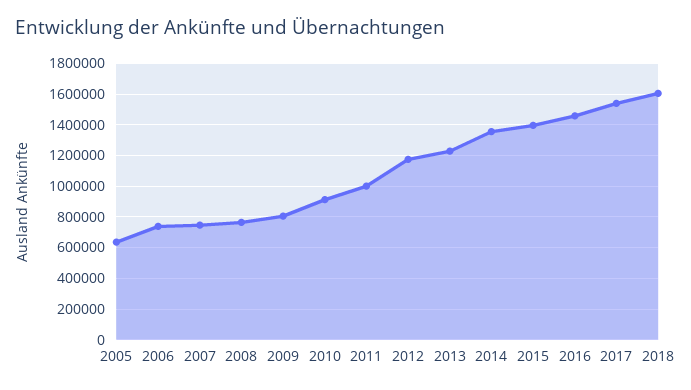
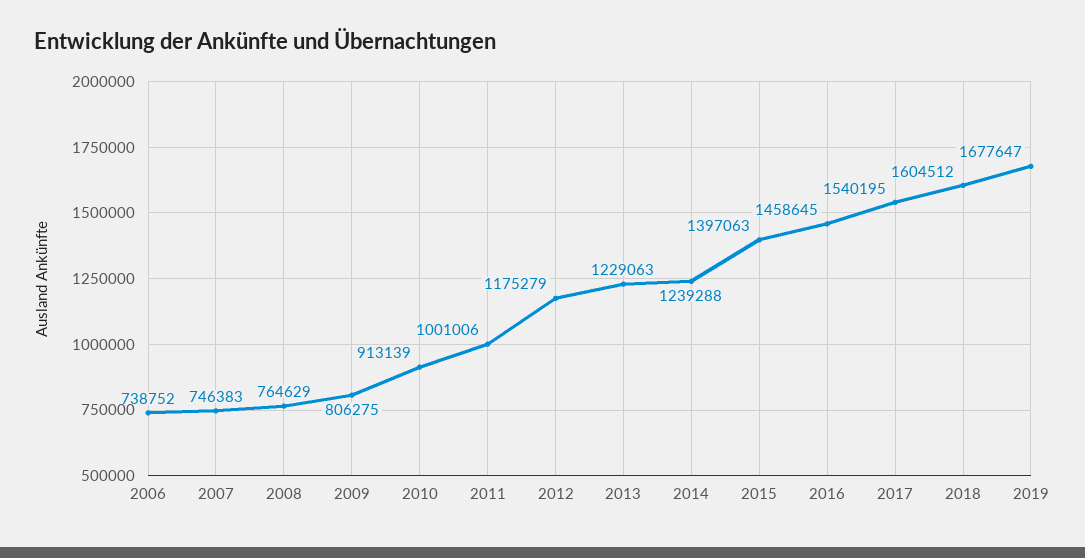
2005: 650000 -> none
2014: 1350000 -> 1239288
2019: none -> 1677647

